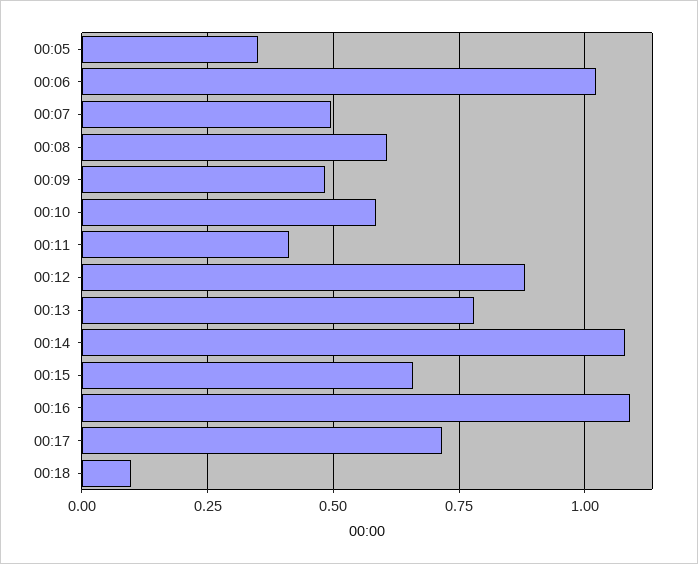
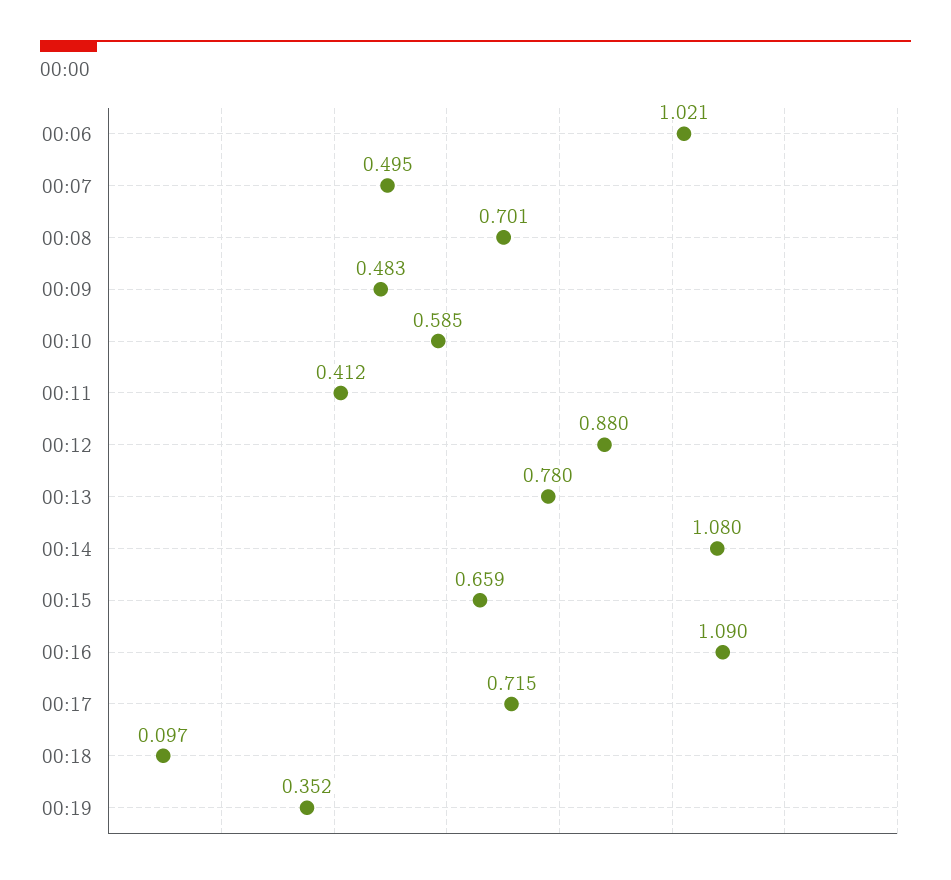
00:05: 0.35 -> none
00:08: 0.6 -> 0.701
00:19: none -> 0.352

